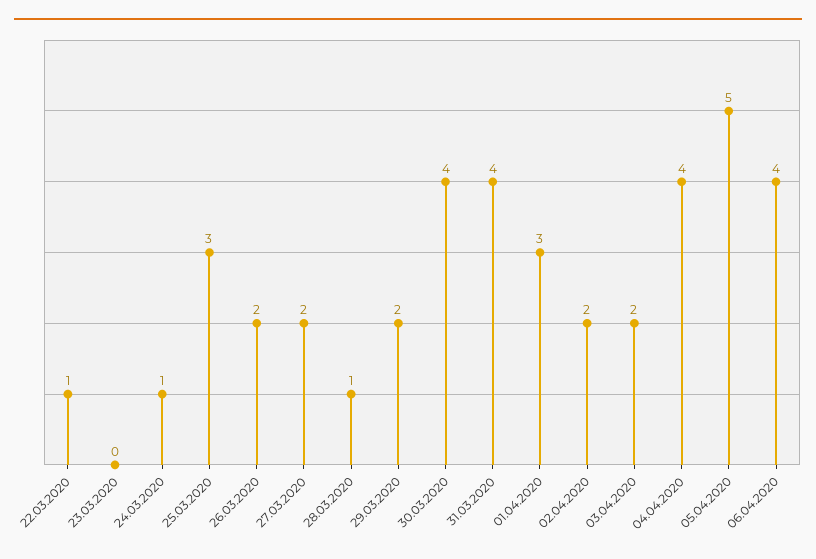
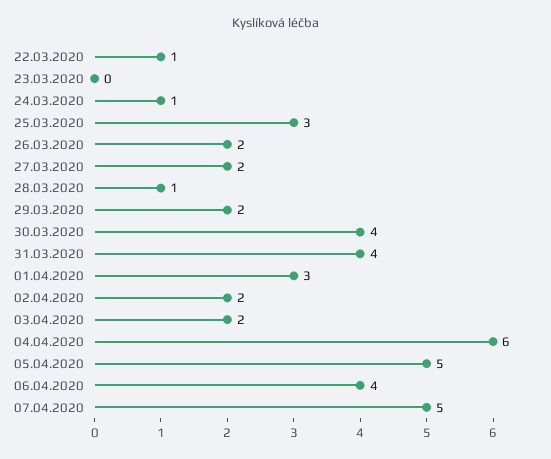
04.04.2020: 4 -> 6
07.04.2020: none -> 5

